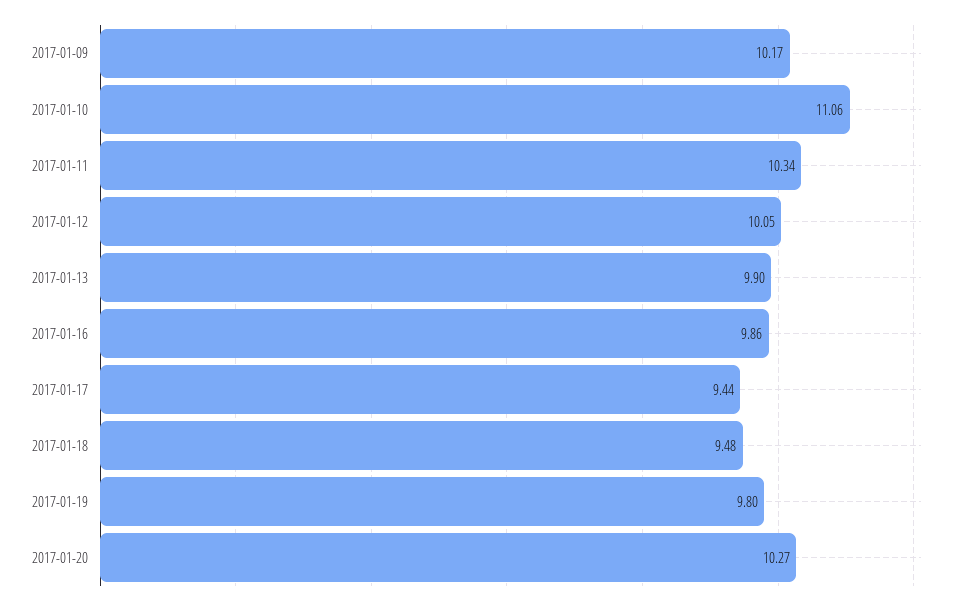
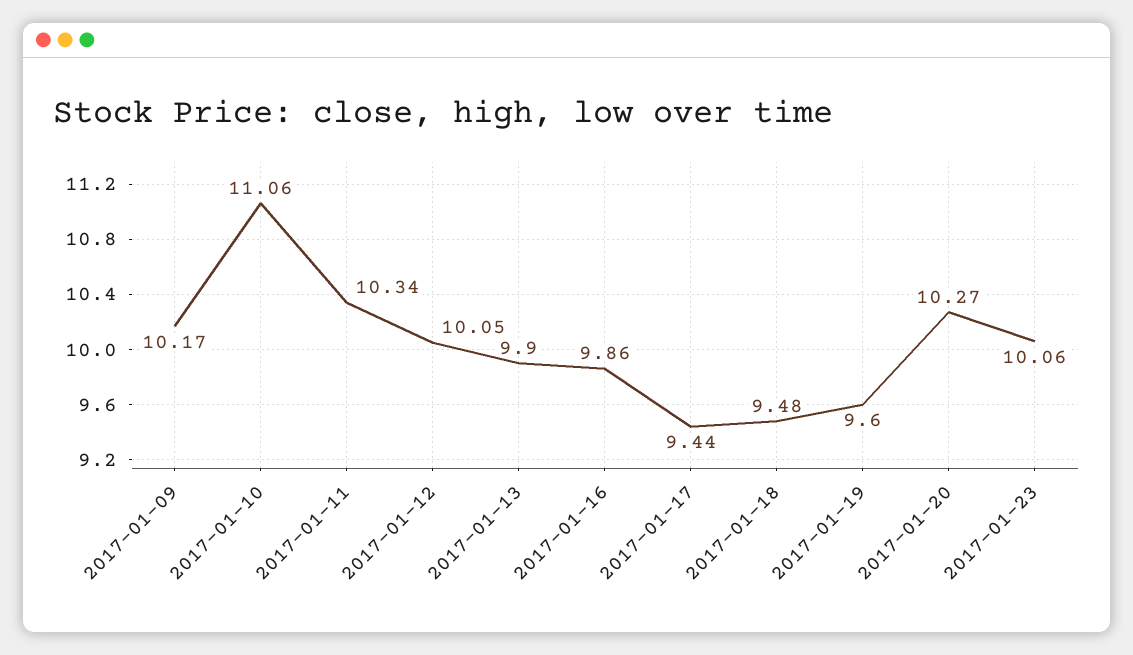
2017-01-19: 9.8 -> 9.6
2017-01-23: none -> 10.06

